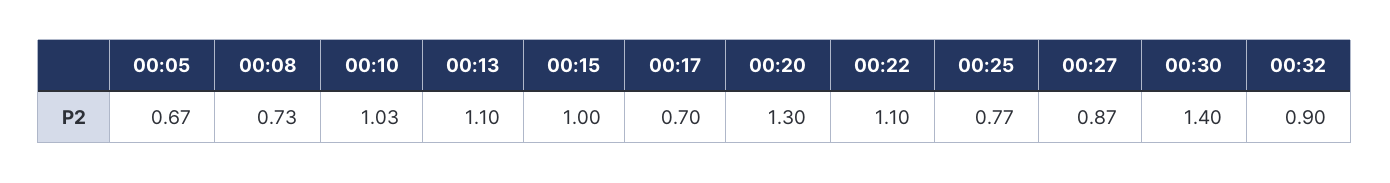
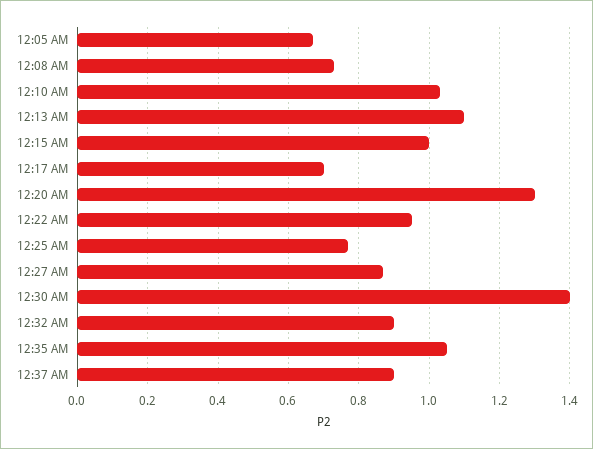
00:22: 1.1 -> 0.95
12:35 AM: none -> 1.05
12:37 AM: none -> 0.9

